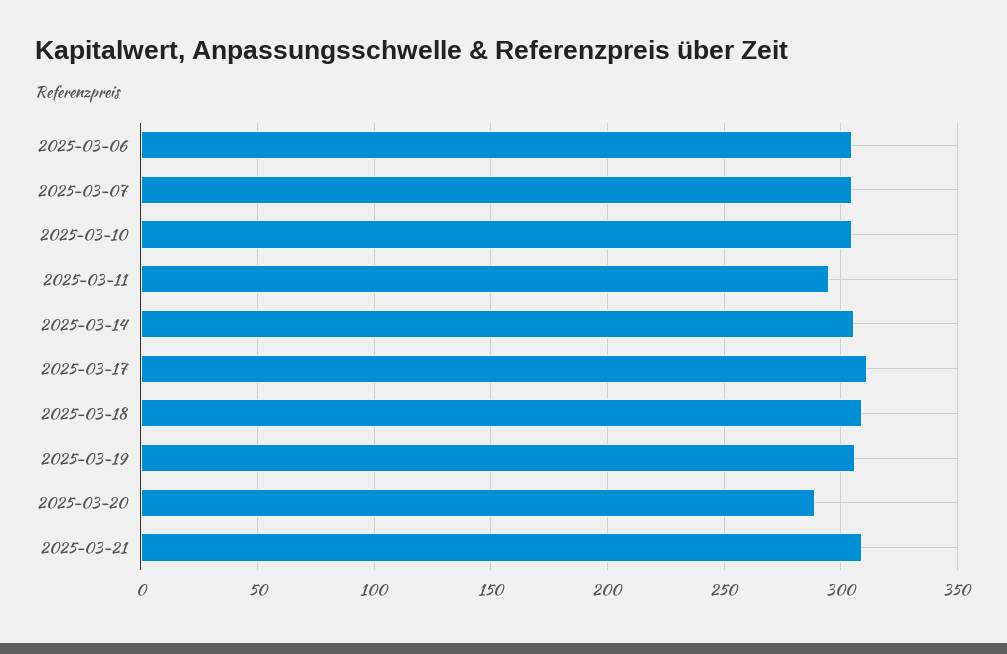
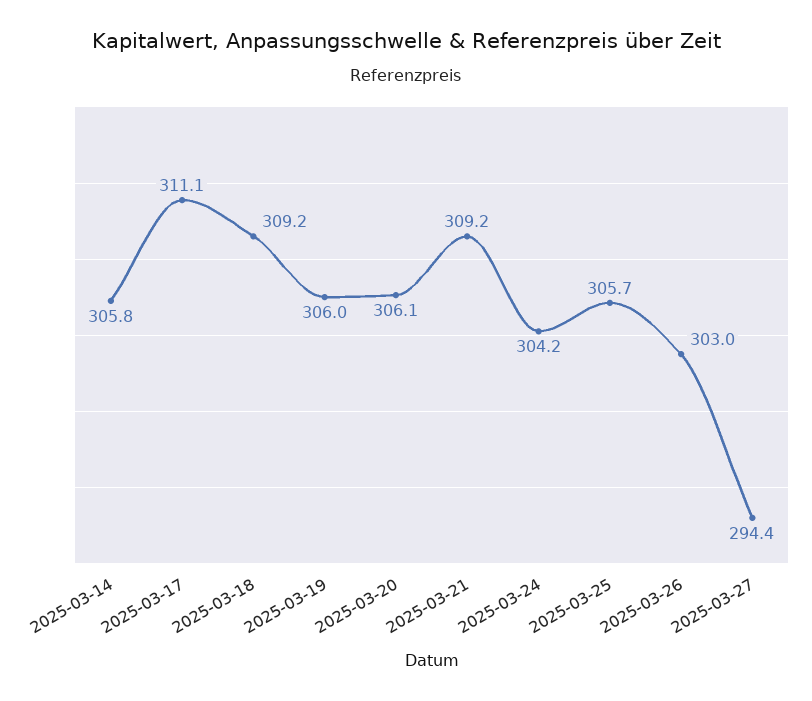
2025-03-06: 305 -> none
2025-03-07: 305 -> none
2025-03-10: 305 -> none
2025-03-11: 295 -> none
2025-03-20: 290 -> 306.1
2025-03-24: none -> 304.2
2025-03-25: none -> 305.7
2025-03-26: none -> 303
2025-03-27: none -> 294.4

